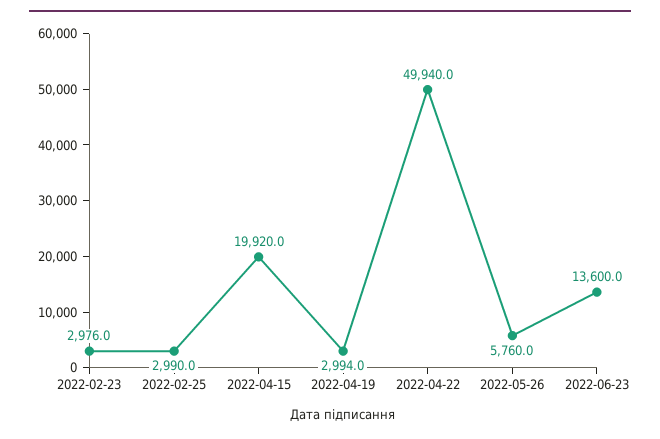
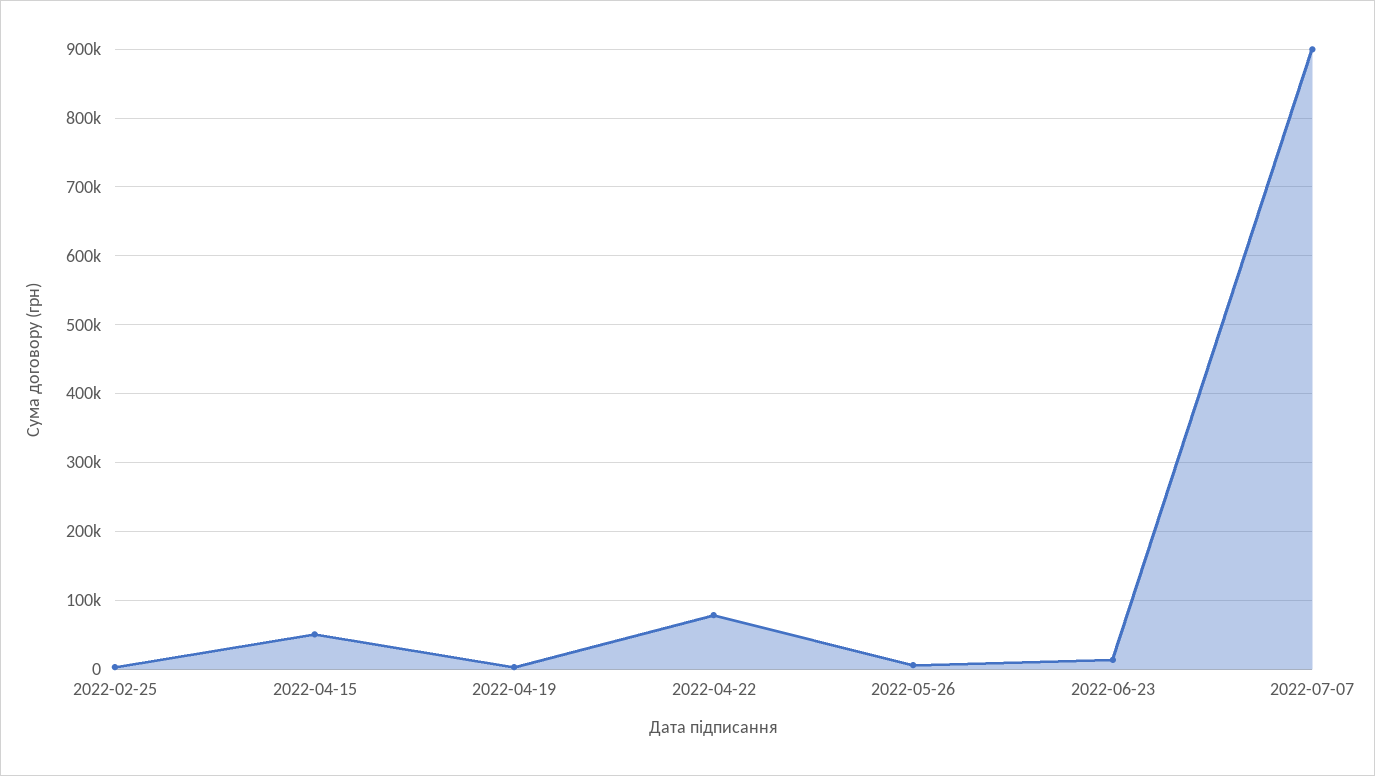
2022-02-23: 2976 -> none
2022-04-15: 19920 -> 50000
2022-04-22: 49940 -> 80000
2022-07-07: none -> 900000

